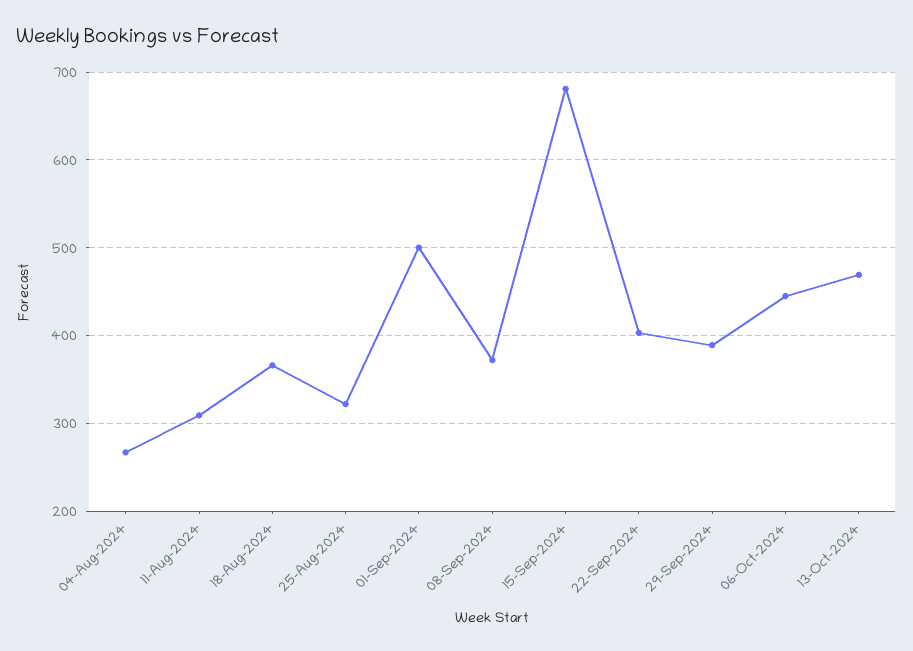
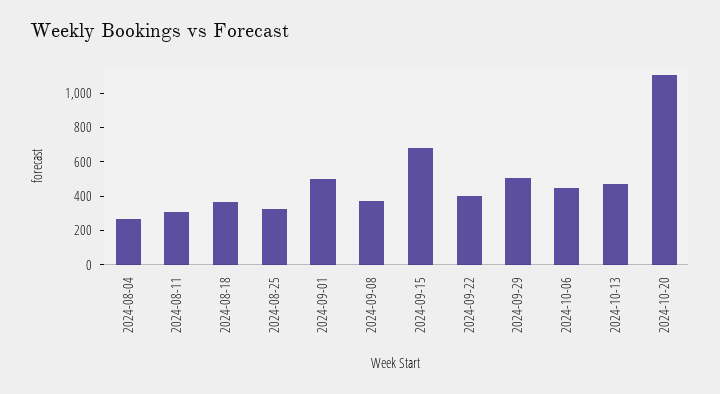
29-Sep-2024: 390 -> 500
2024-10-20: none -> 1100

